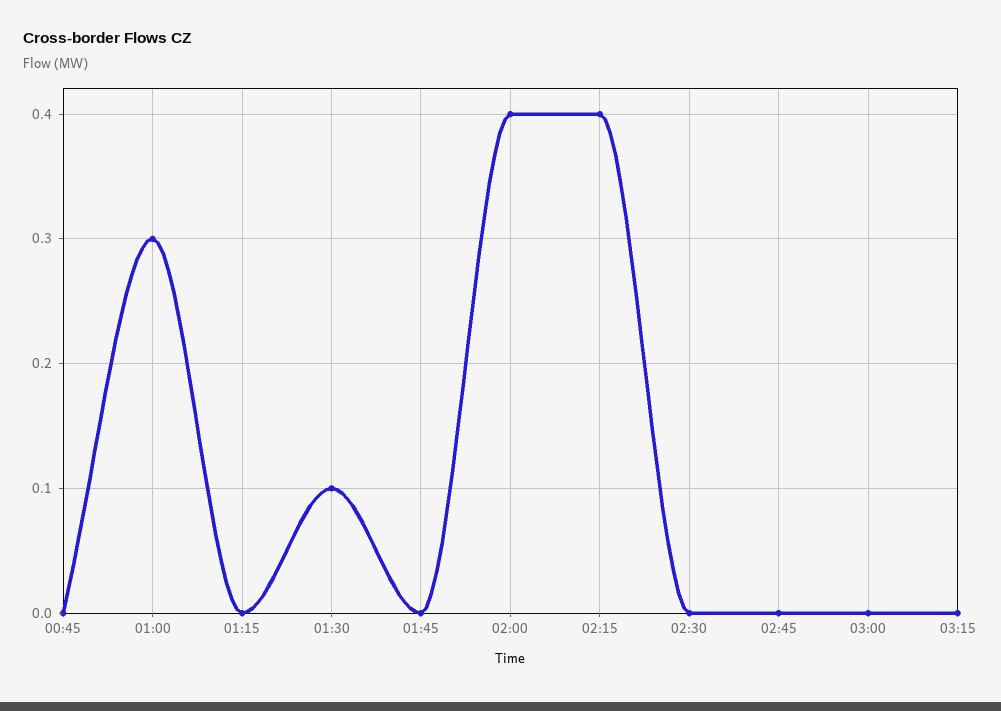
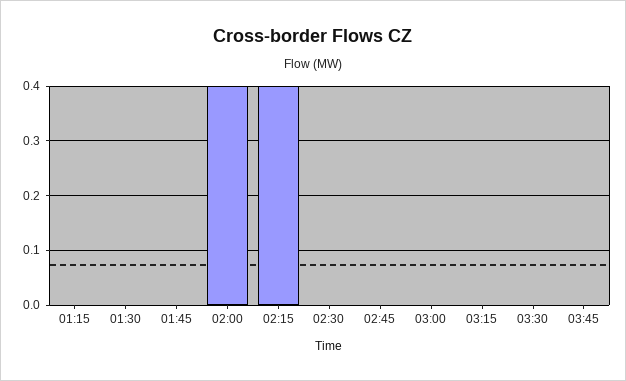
00:45: 0 -> none
01:00: 0.3 -> none
01:30: 0.1 -> 0
03:30: none -> 0
03:45: none -> 0

